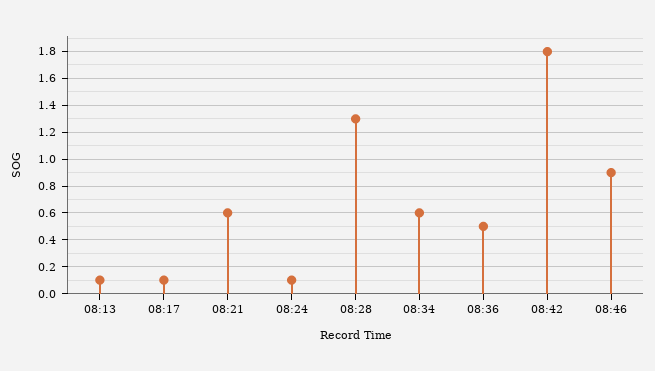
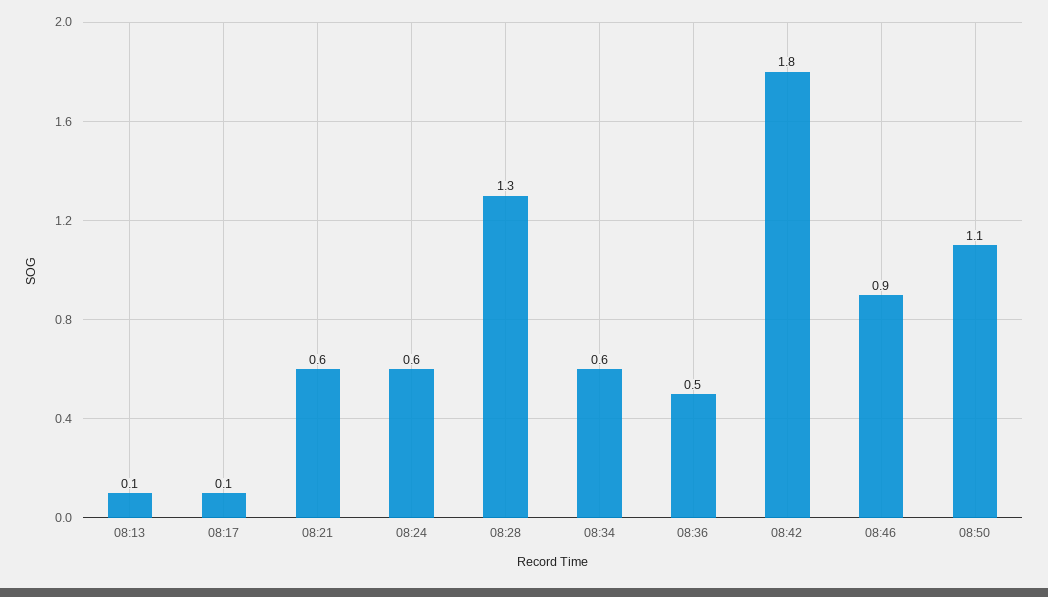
08:24: 0.1 -> 0.6
08:50: none -> 1.1

